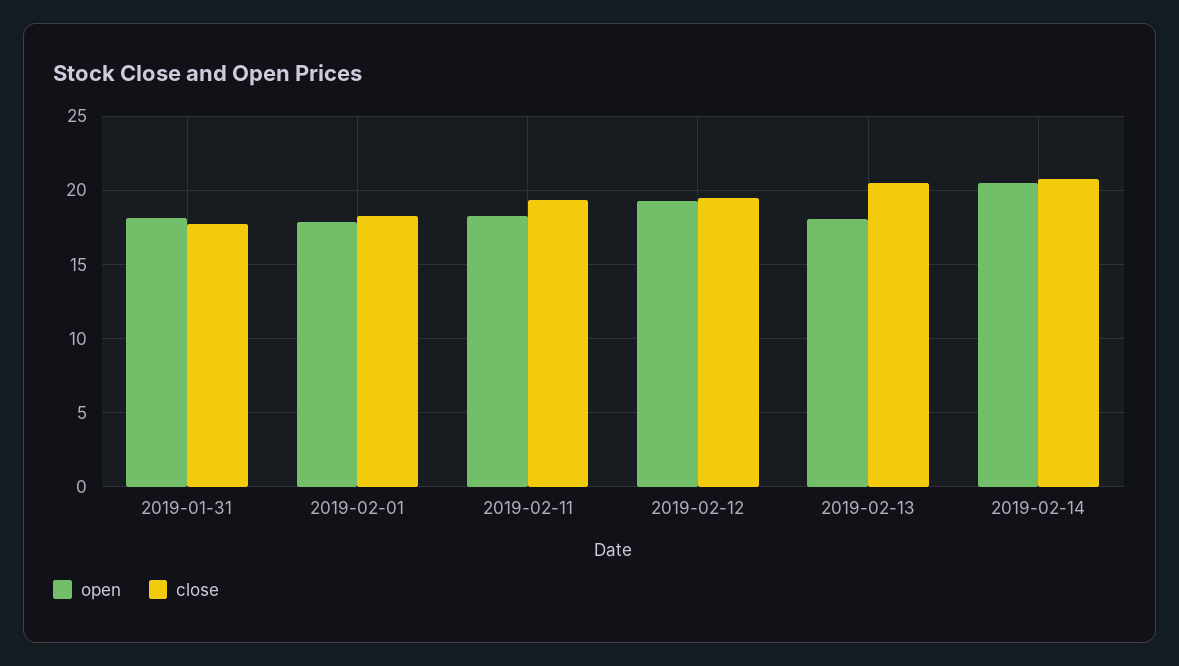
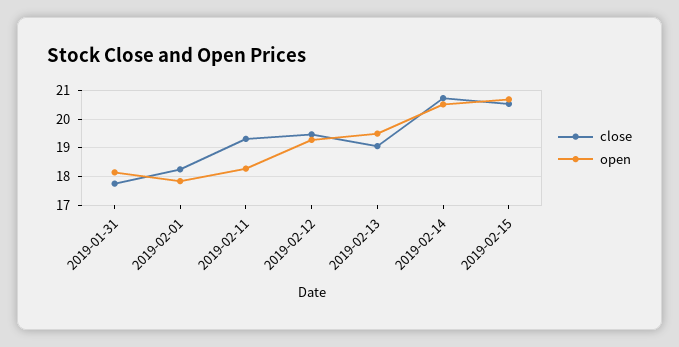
open, 2019-02-13: 18 -> 19.5
close, 2019-02-13: 20.5 -> 19
close, 2019-02-15: none -> 20.5
open, 2019-02-15: none -> 20.75

